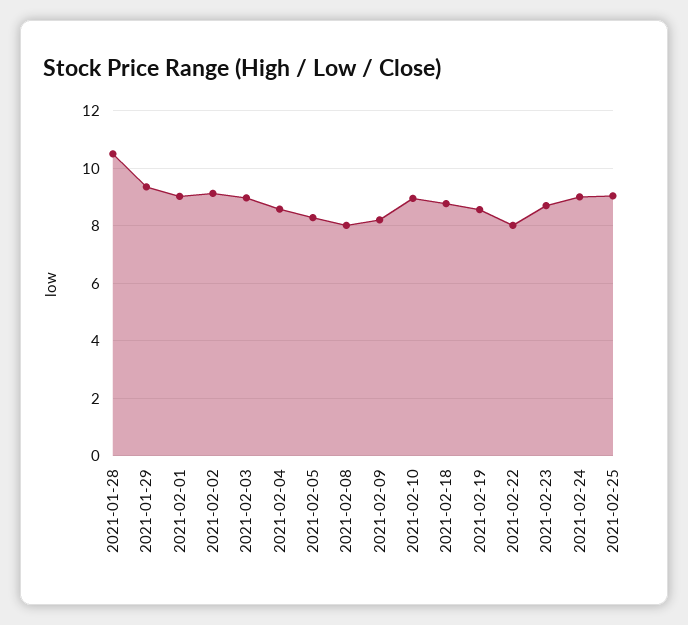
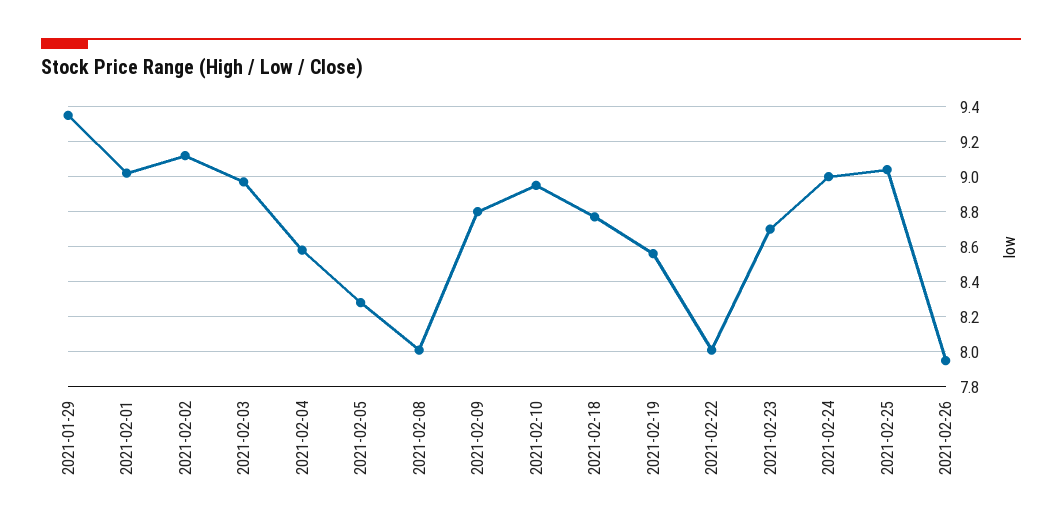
2021-01-28: 10.5 -> none
2021-02-09: 8.25 -> 8.8
2021-02-26: none -> 7.95

